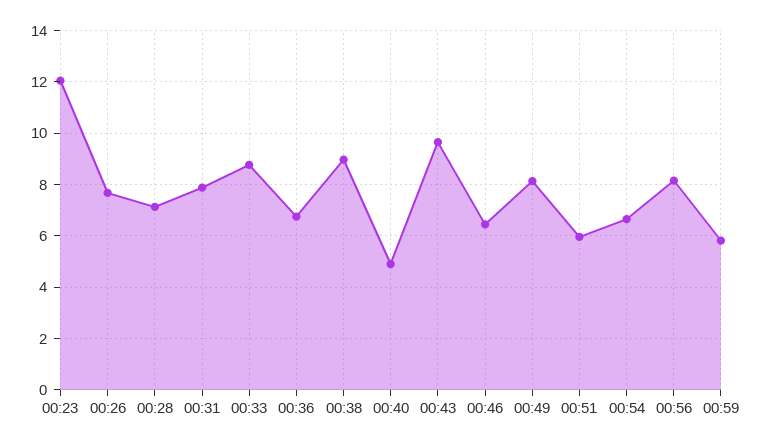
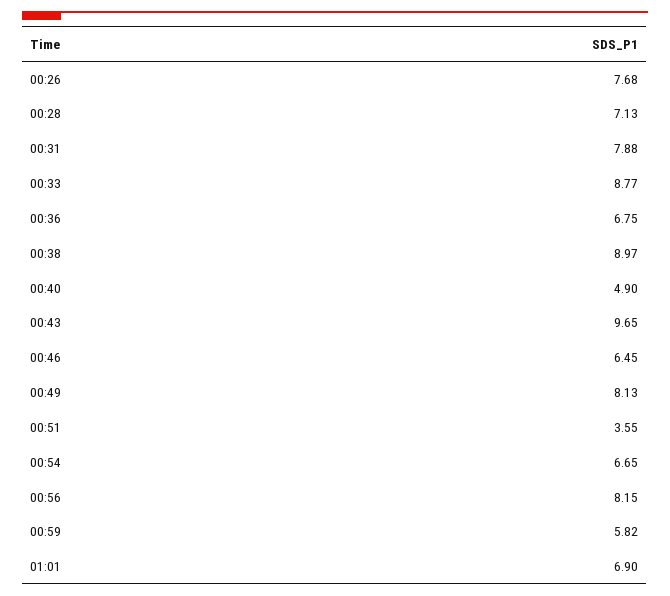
00:23: 12 -> none
00:51: 6 -> 3.55
01:01: none -> 6.9

